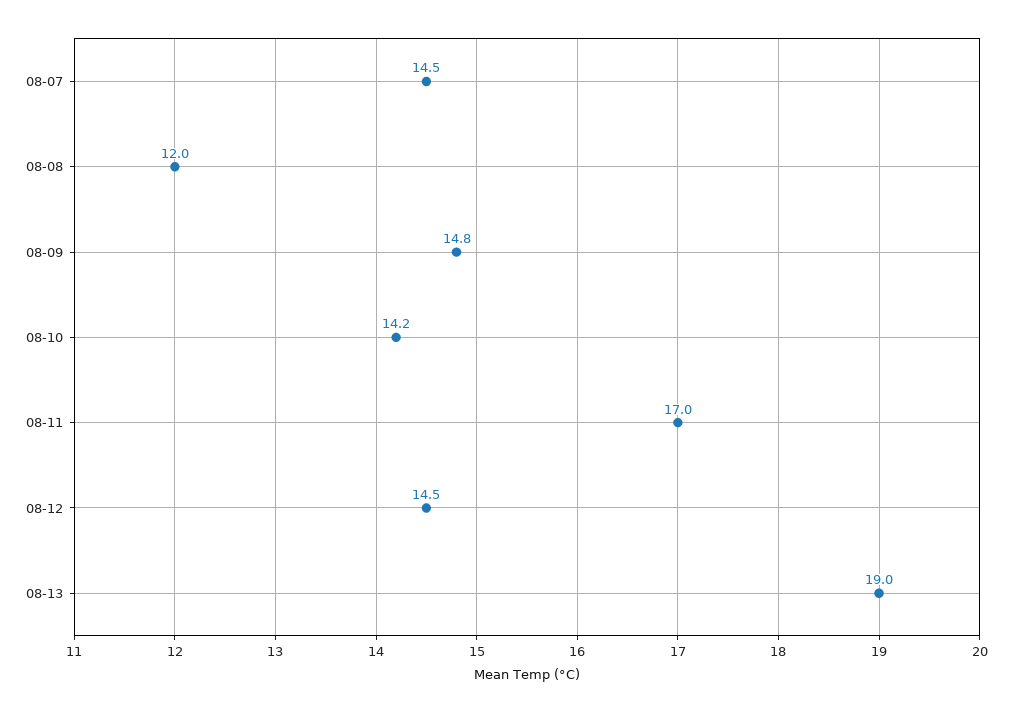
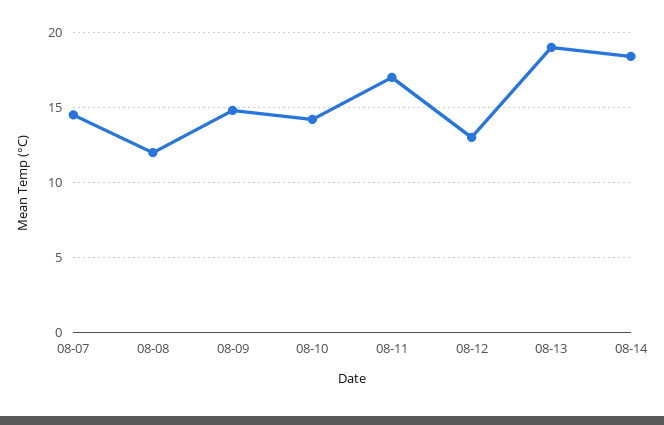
08-12: 14.5 -> 13
08-14: none -> 18.5

